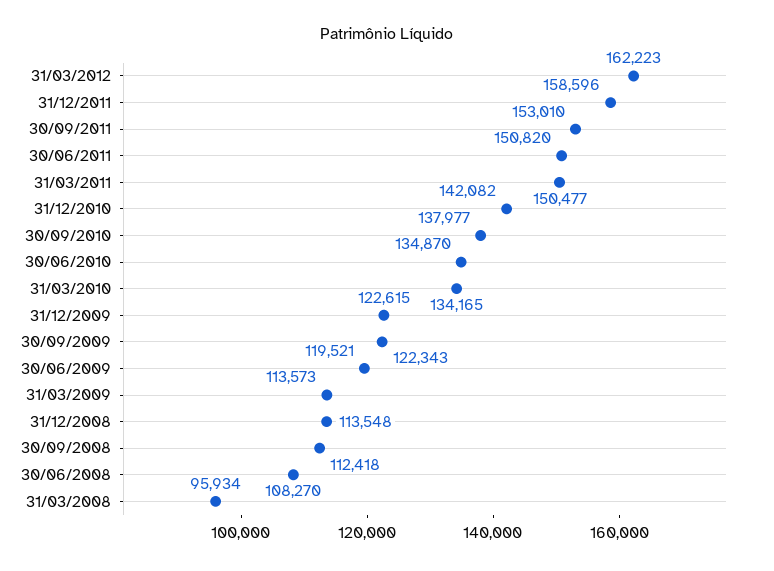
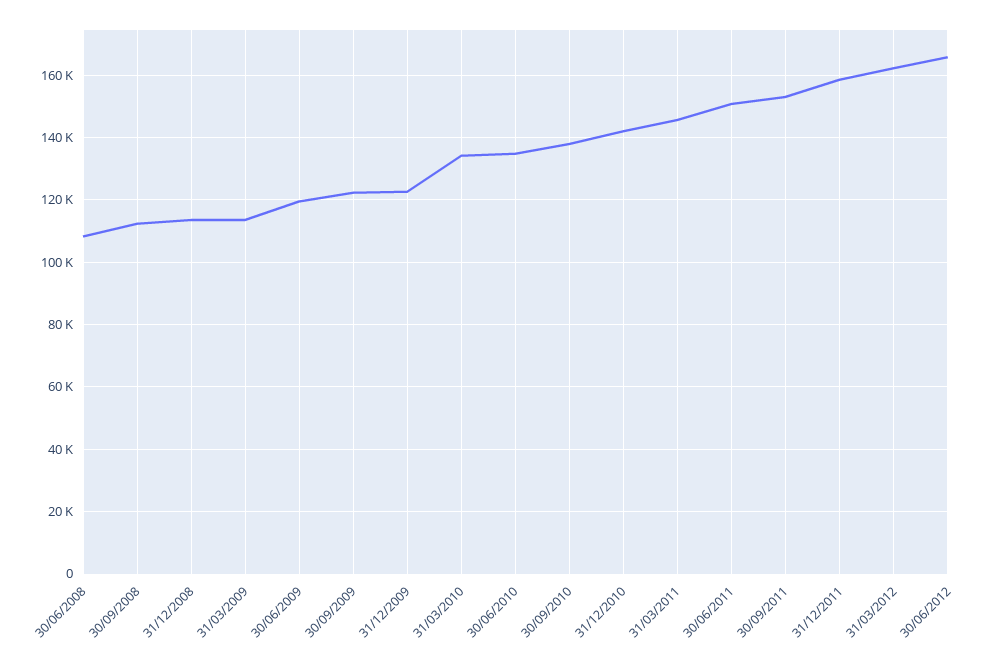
31/03/2011: 150477 -> 146000
31/03/2008: 95934 -> none
30/06/2012: none -> 166000

